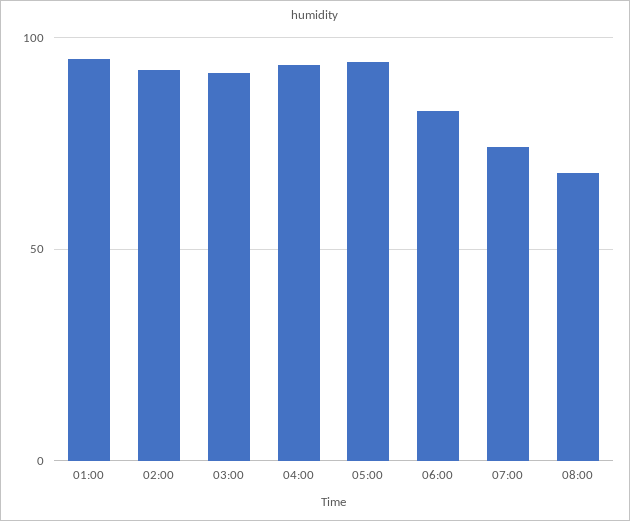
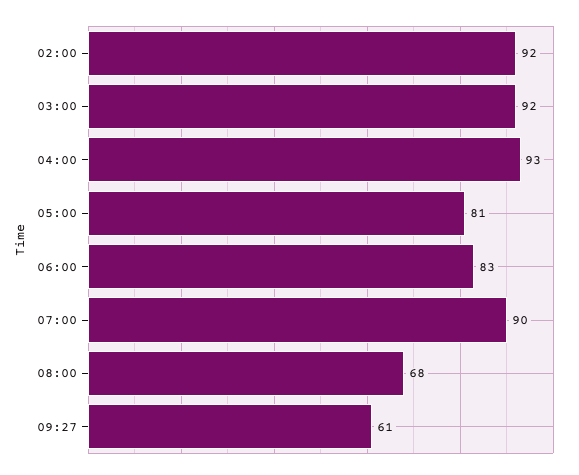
01:00: 95 -> none
05:00: 95 -> 81
07:00: 75 -> 90
09:27: none -> 61

